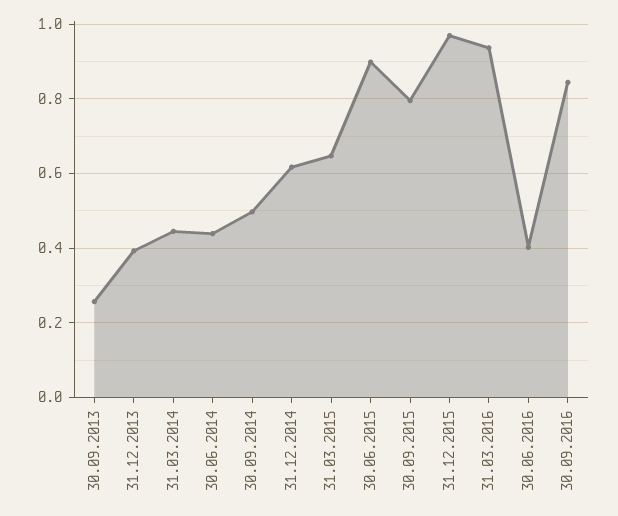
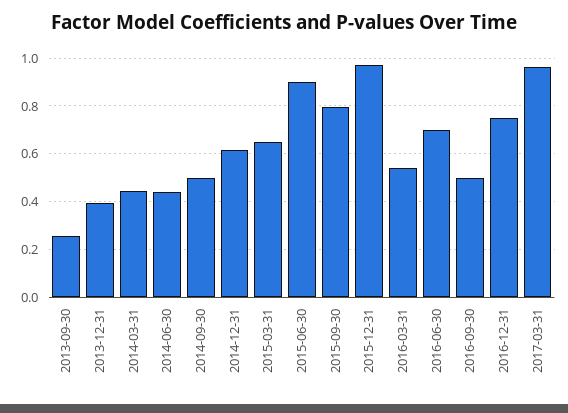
31.03.2016: 0.94 -> 0.55
30.06.2016: 0.4 -> 0.7
30.09.2016: 0.84 -> 0.5
2016-12-31: none -> 0.75
2017-03-31: none -> 0.95

